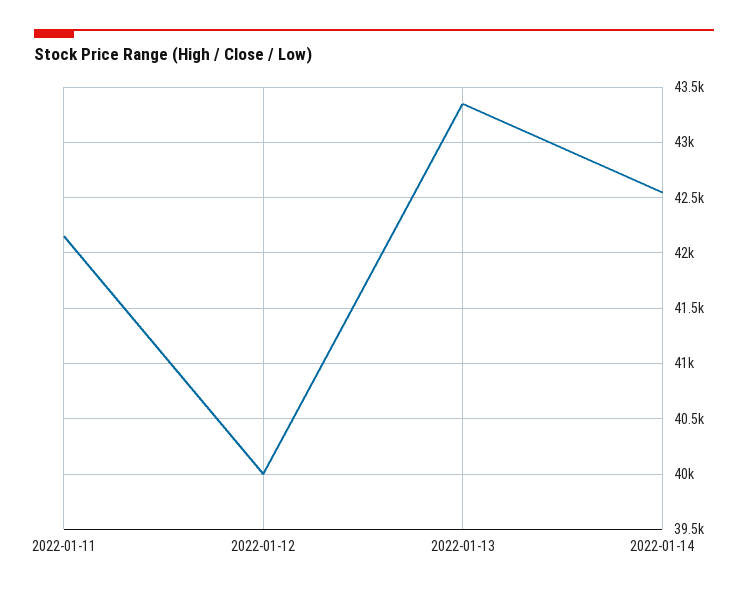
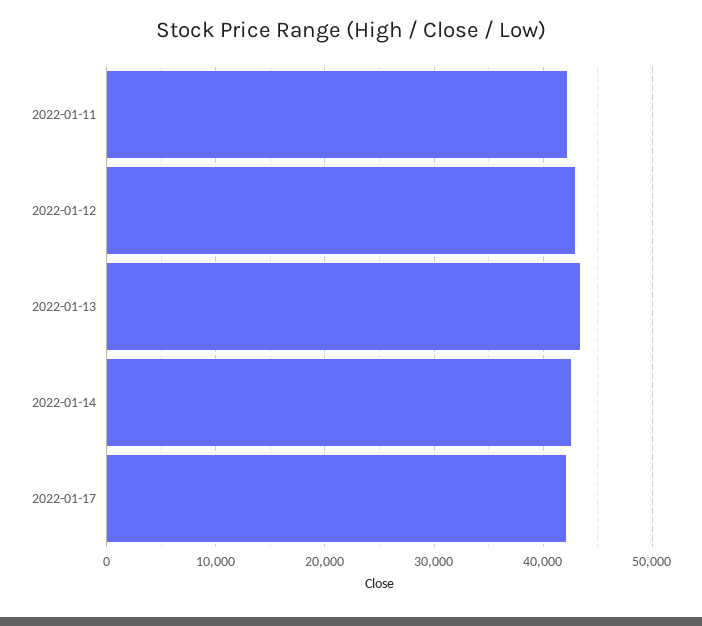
2022-01-12: 40000 -> 43000
2022-01-17: none -> 42000

